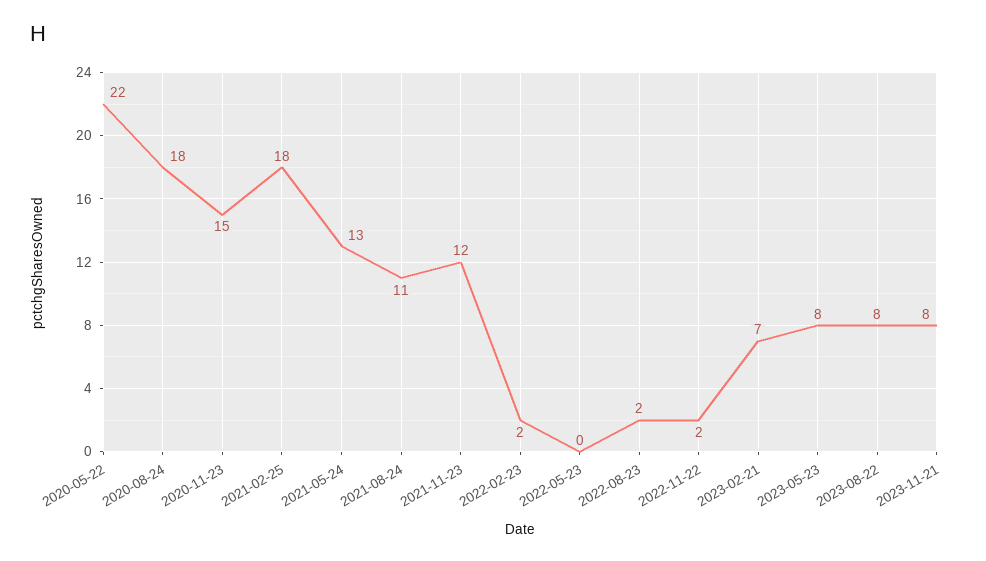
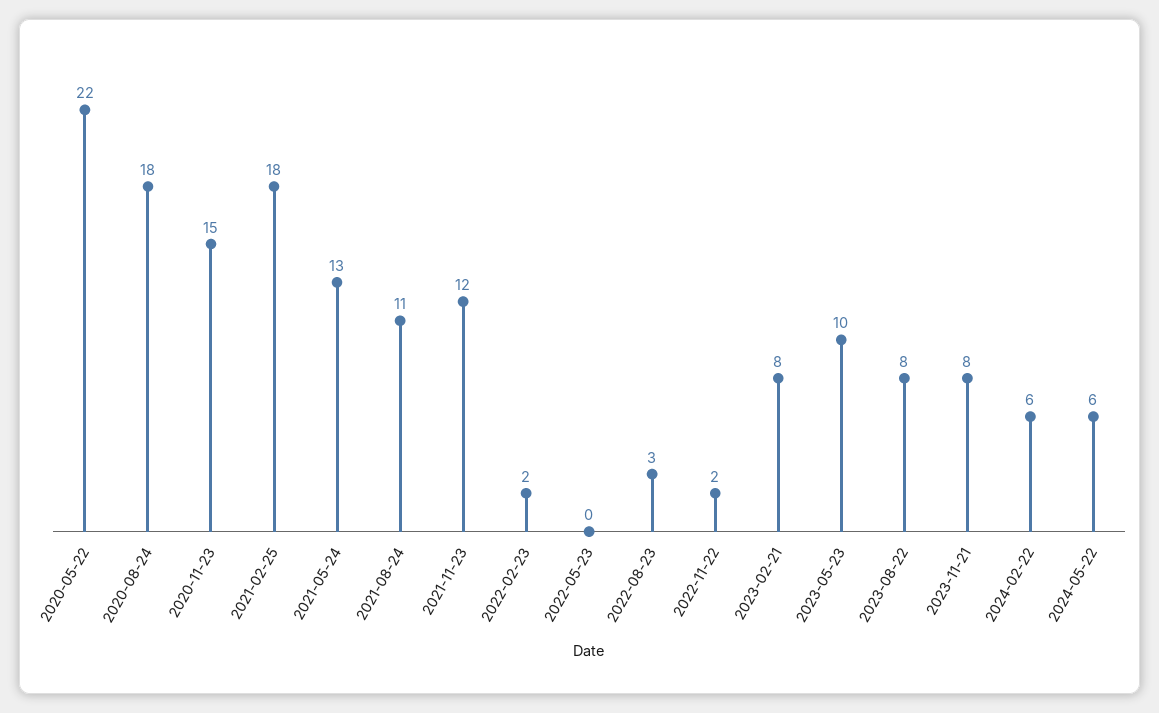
2022-08-23: 2 -> 3
2023-02-21: 7 -> 8
2023-05-23: 8 -> 10
2024-02-22: none -> 6
2024-05-22: none -> 6

